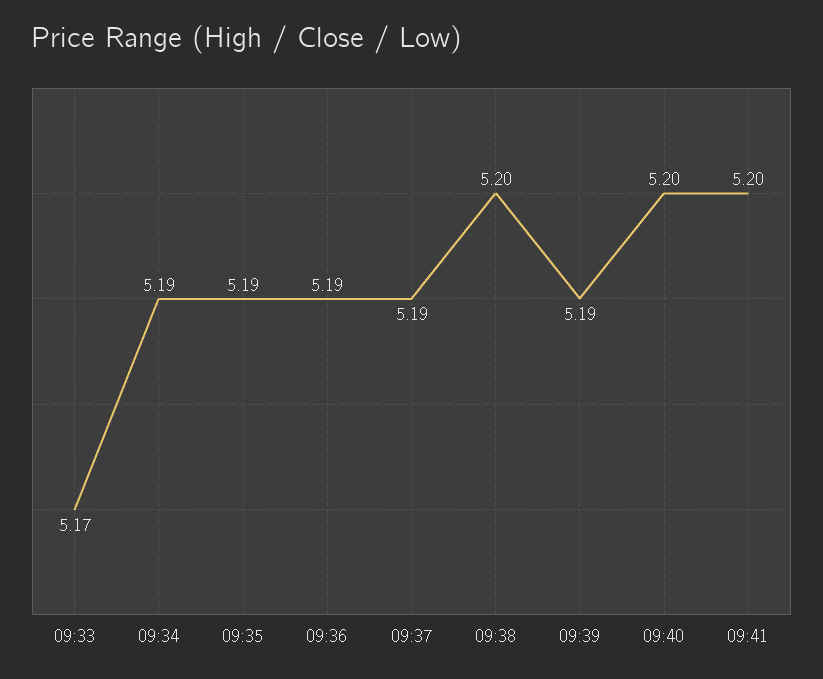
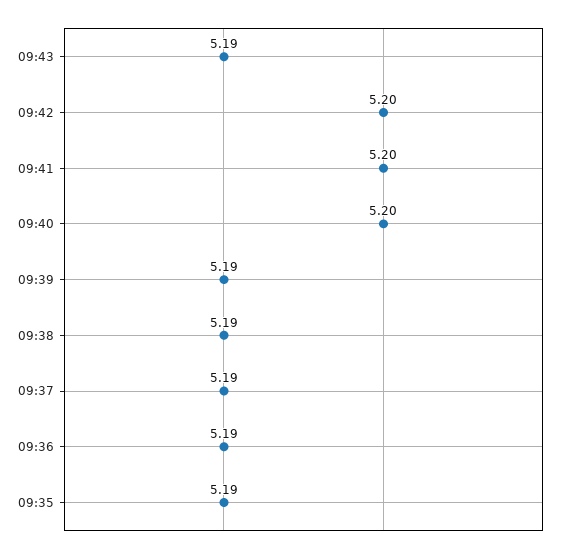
09:33: 5.17 -> none
09:34: 5.19 -> none
09:38: 5.2 -> 5.19
09:43: none -> 5.19
09:42: none -> 5.2

